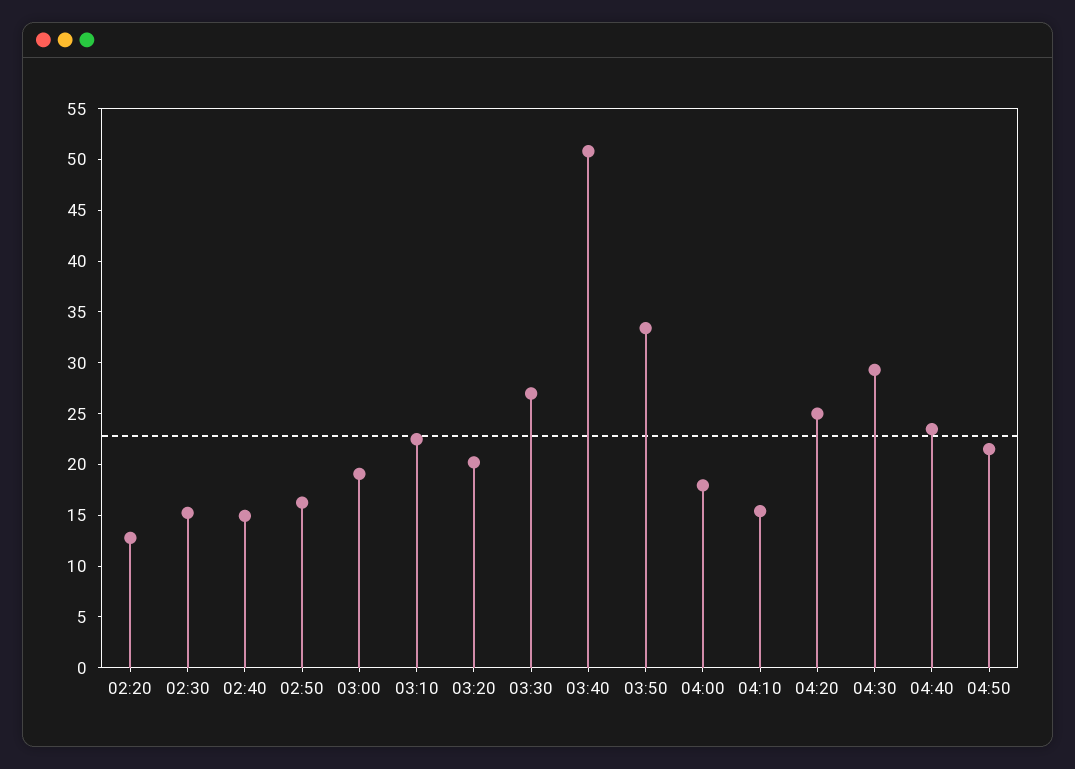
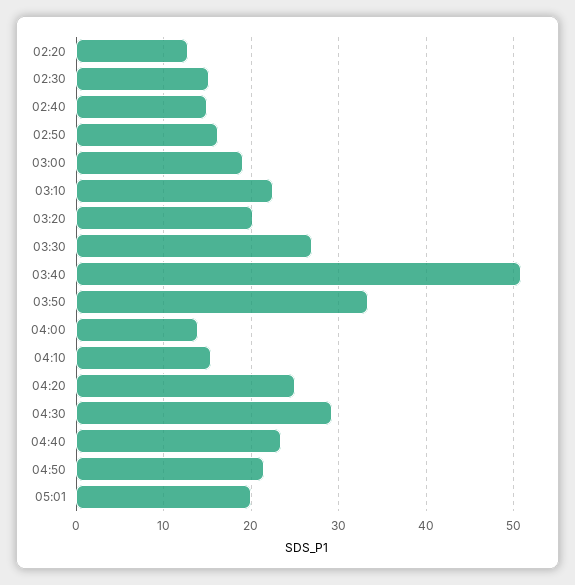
04:00: 18 -> 14
05:01: none -> 20

